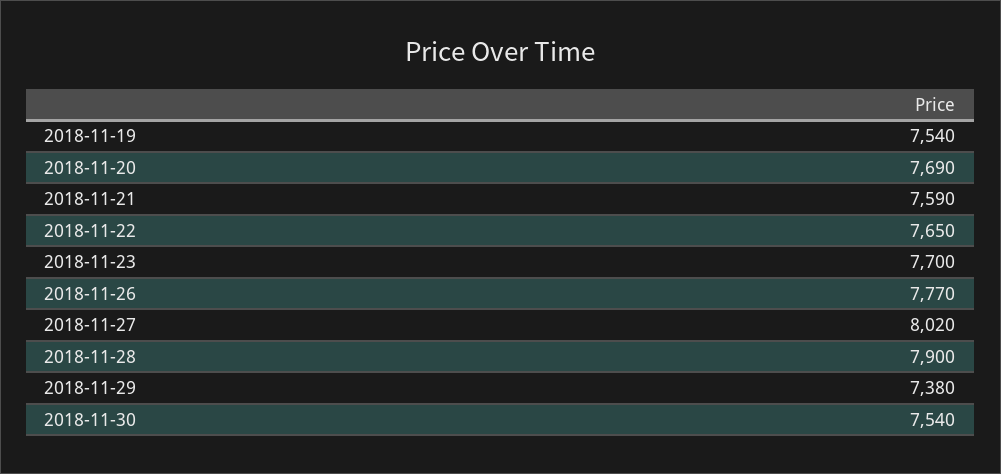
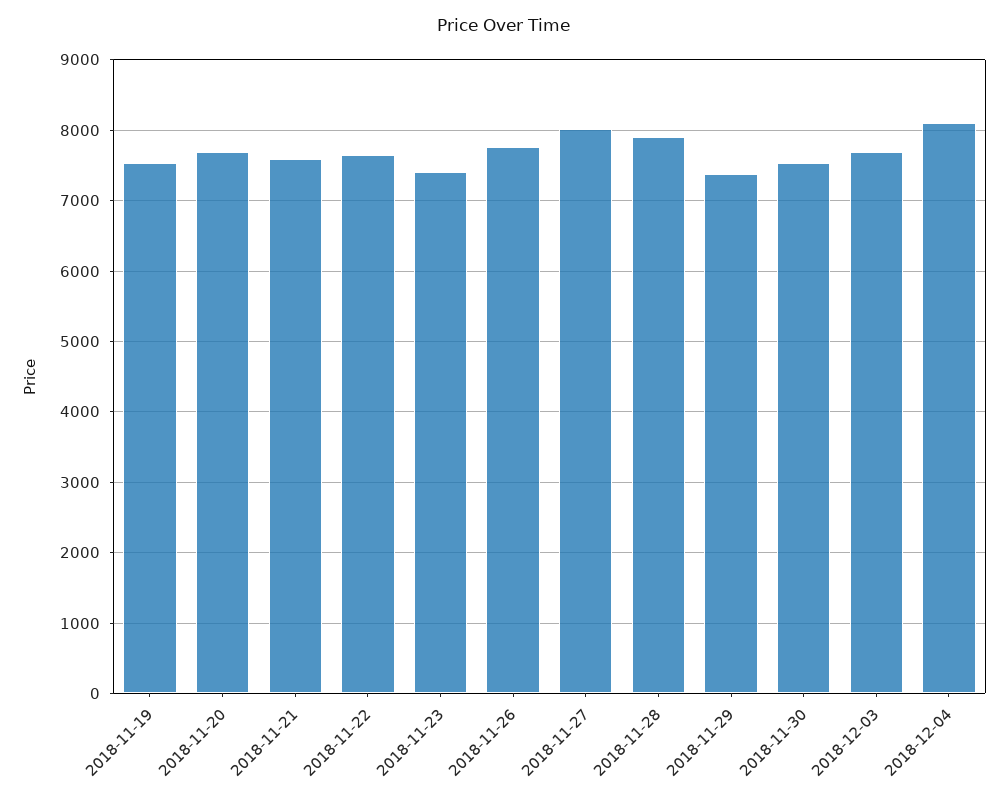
2018-11-23: 7700 -> 7400
2018-12-03: none -> 7700
2018-12-04: none -> 8100

